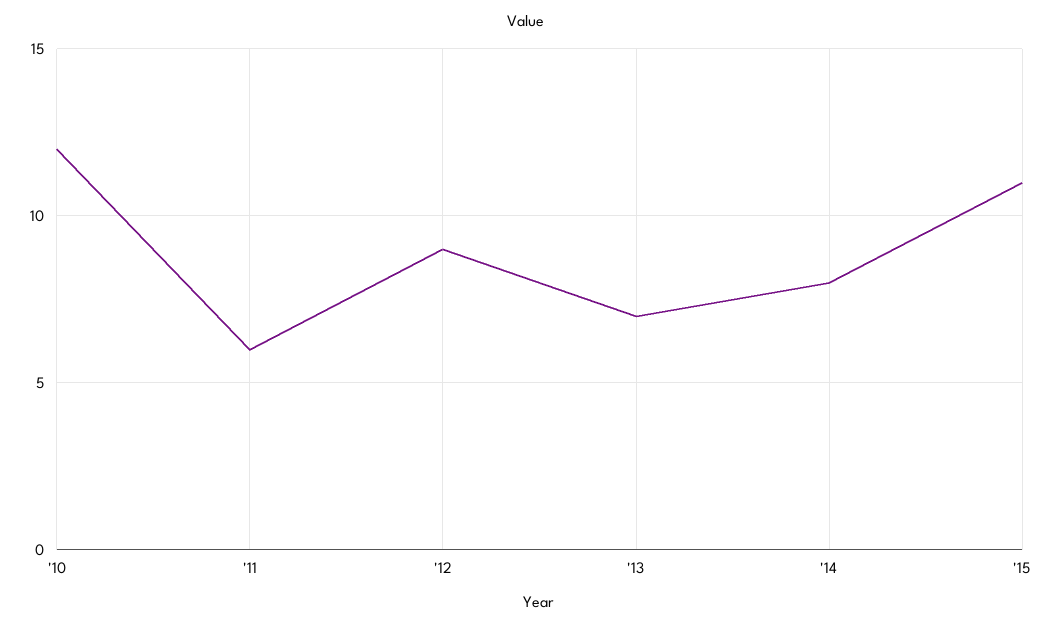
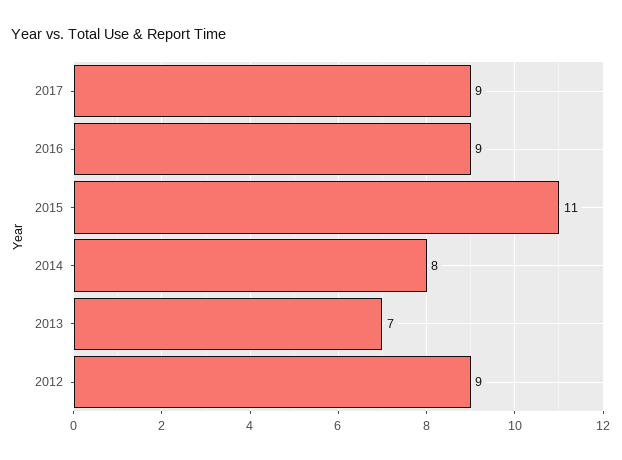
'10: 12 -> none
'11: 6 -> none
2017: none -> 9
2016: none -> 9

